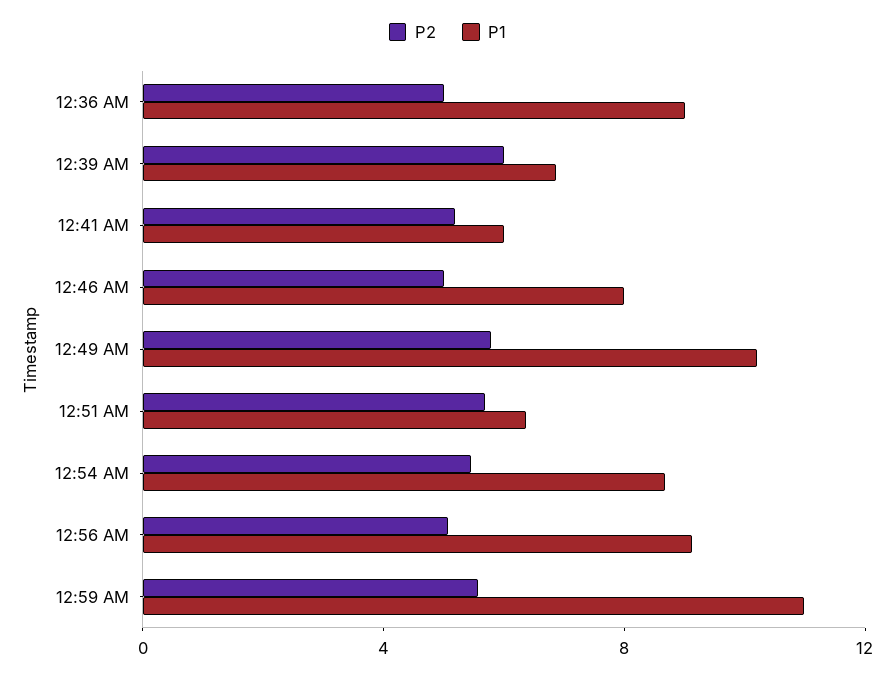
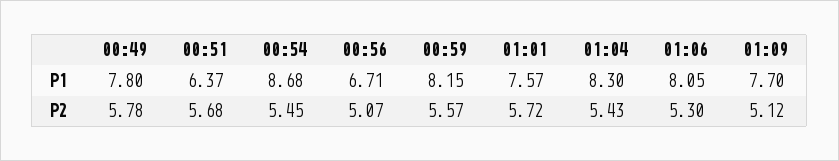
P2, 12:36 AM: 5 -> none
P1, 12:36 AM: 9 -> none
P2, 12:39 AM: 6 -> none
P1, 12:39 AM: 7 -> none
P2, 12:41 AM: 5 -> none
P1, 12:41 AM: 6 -> none
P2, 12:46 AM: 5 -> none
P1, 12:46 AM: 8 -> none
P1, 12:49 AM: 10 -> 7.8
P1, 12:56 AM: 9 -> 6.71
P1, 12:59 AM: 11 -> 8.15
P1, 01:01: none -> 7.57
P1, 01:04: none -> 8.3
P1, 01:06: none -> 8.05
P1, 01:09: none -> 7.7
P2, 01:01: none -> 5.72
P2, 01:04: none -> 5.43
P2, 01:06: none -> 5.3
P2, 01:09: none -> 5.12

